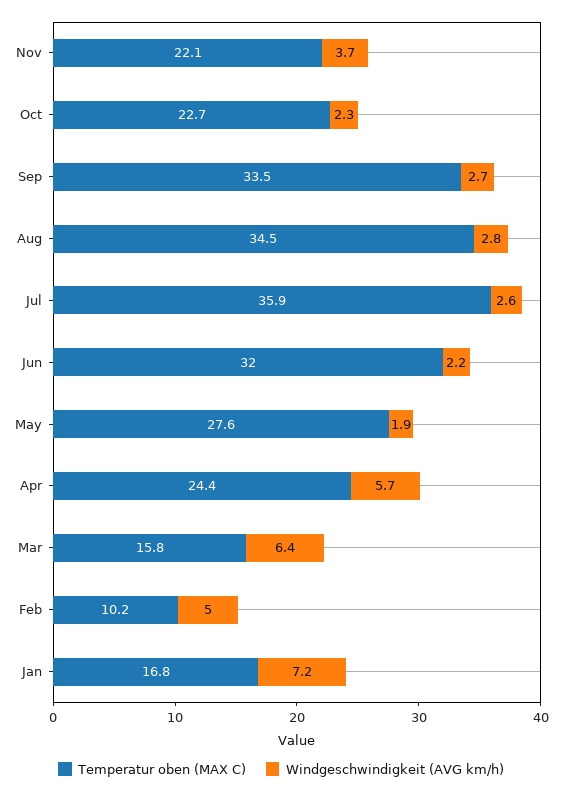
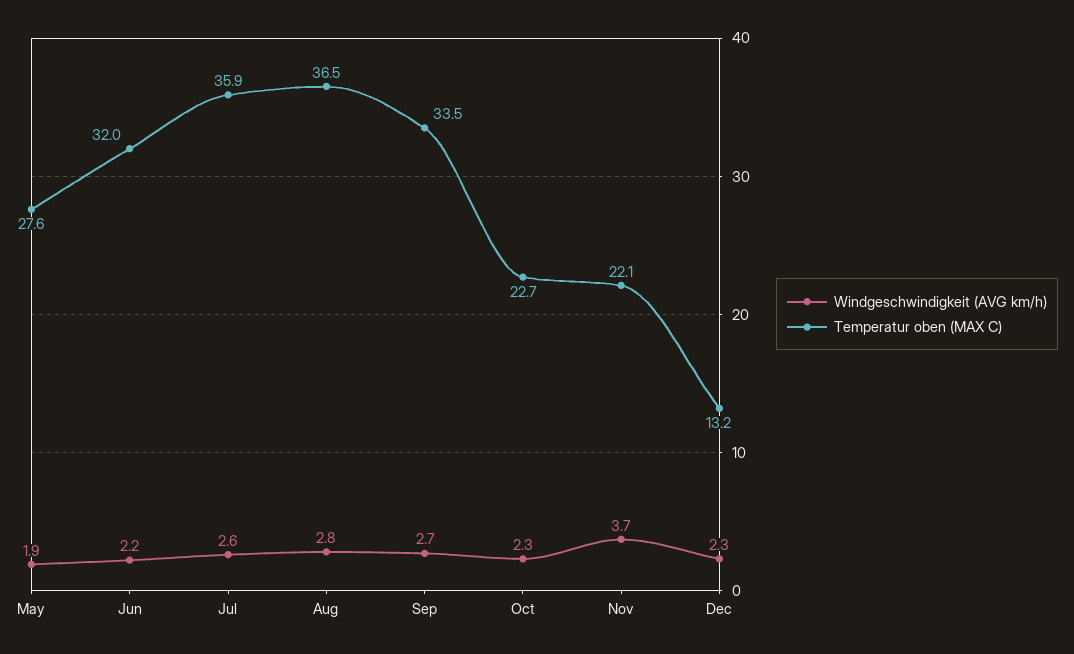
Temperatur oben (MAX C), Aug: 34.5 -> 36.5
Temperatur oben (MAX C), Apr: 24.4 -> none
Windgeschwindigkeit (AVG km/h), Apr: 5.7 -> none
Temperatur oben (MAX C), Mar: 15.8 -> none
Windgeschwindigkeit (AVG km/h), Mar: 6.4 -> none
Temperatur oben (MAX C), Feb: 10.2 -> none
Windgeschwindigkeit (AVG km/h), Feb: 5 -> none
Temperatur oben (MAX C), Jan: 16.8 -> none
Windgeschwindigkeit (AVG km/h), Jan: 7.2 -> none
Windgeschwindigkeit (AVG km/h), Dec: none -> 2.3
Temperatur oben (MAX C), Dec: none -> 13.2

